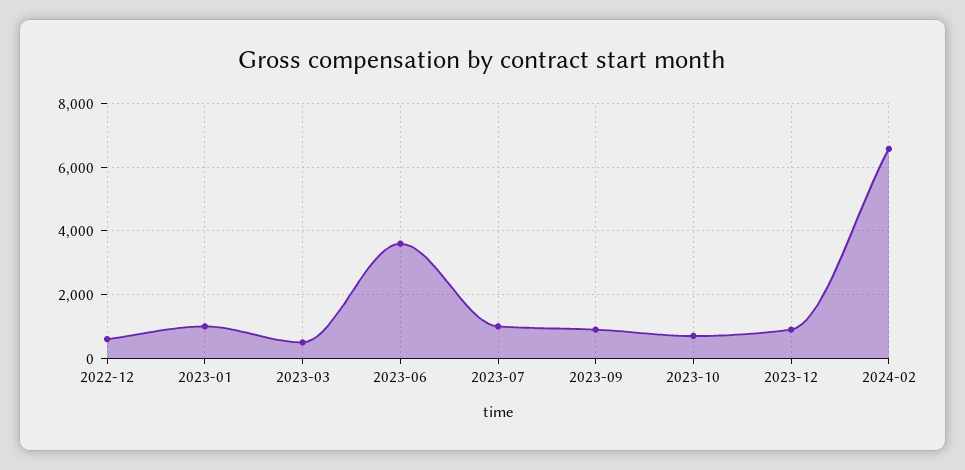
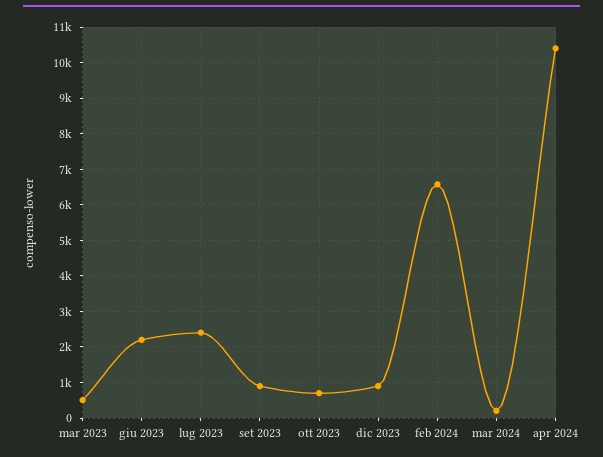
2022-12: 600 -> none
2023-01: 1000 -> none
2023-06: 3600 -> 2200
2023-07: 1000 -> 2400
mar 2024: none -> 200
apr 2024: none -> 10400

